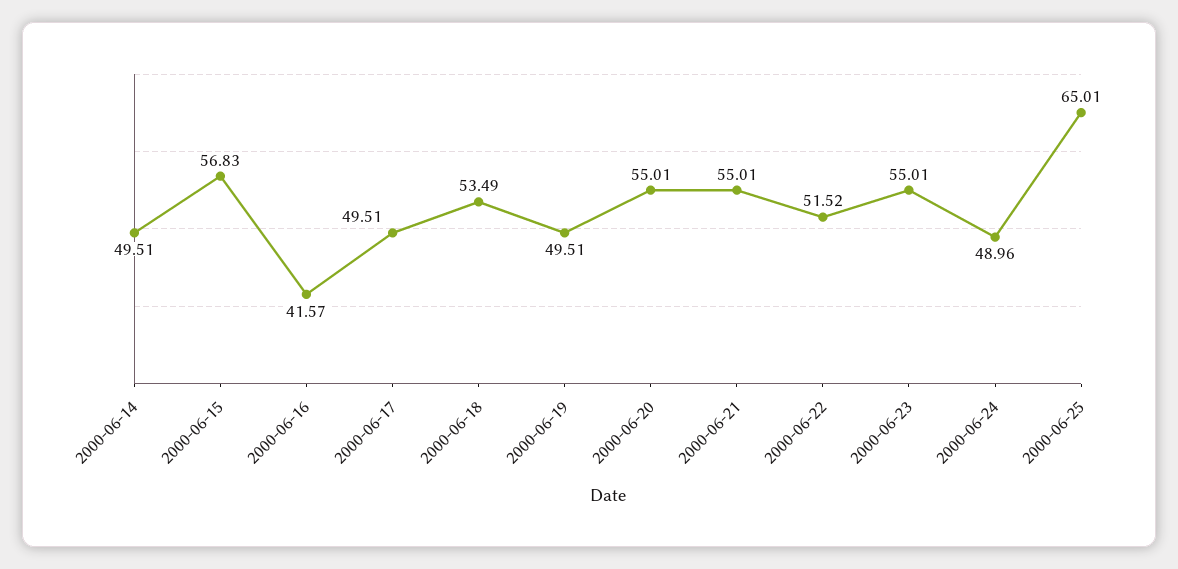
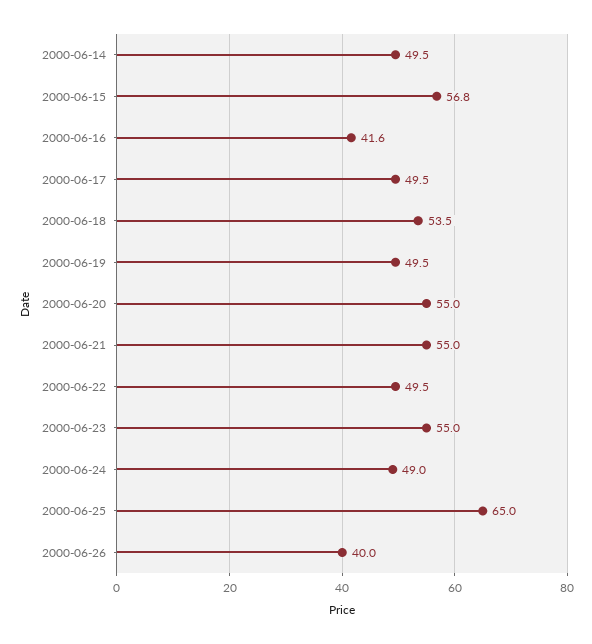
2000-06-22: 51.52 -> 49.5
2000-06-26: none -> 40

